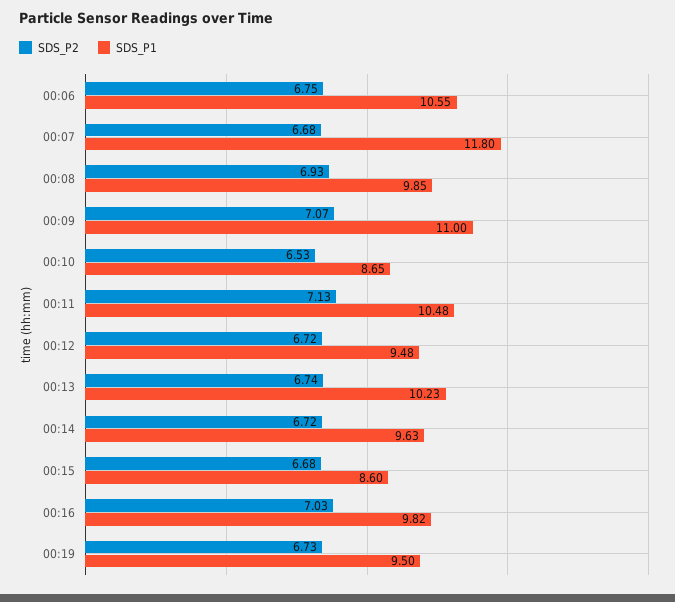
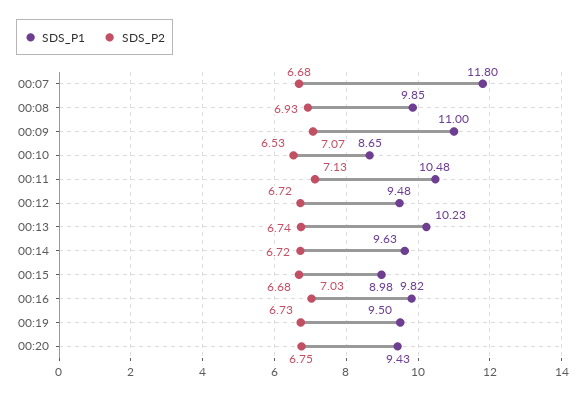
SDS_P2, 00:06: 6.75 -> none
SDS_P1, 00:06: 10.55 -> none
SDS_P1, 00:15: 8.6 -> 8.98
SDS_P1, 00:20: none -> 9.43
SDS_P2, 00:20: none -> 6.75

